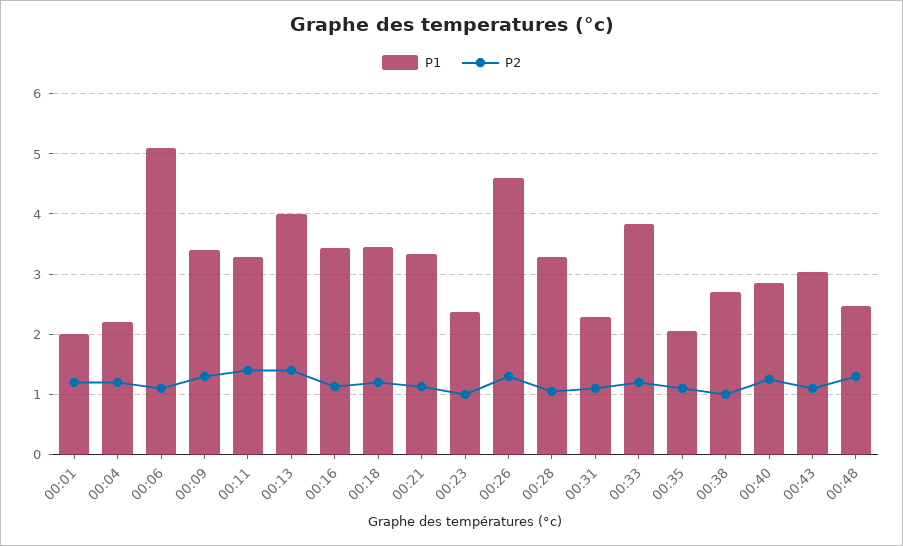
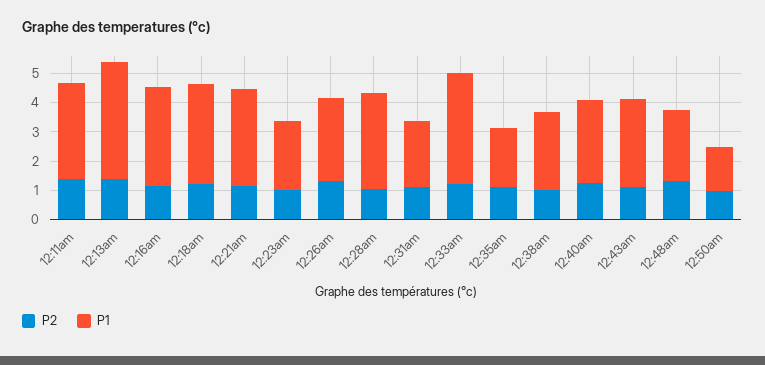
P1, 00:01: 2 -> none
P2, 00:01: 1.2 -> none
P1, 00:04: 2.2 -> none
P2, 00:04: 1.2 -> none
P1, 00:06: 5.1 -> none
P2, 00:06: 1.1 -> none
P1, 00:09: 3.4 -> none
P2, 00:09: 1.3 -> none
P1, 00:26: 4.6 -> 3
P2, 12:50am: none -> 1
P1, 12:50am: none -> 1.5

